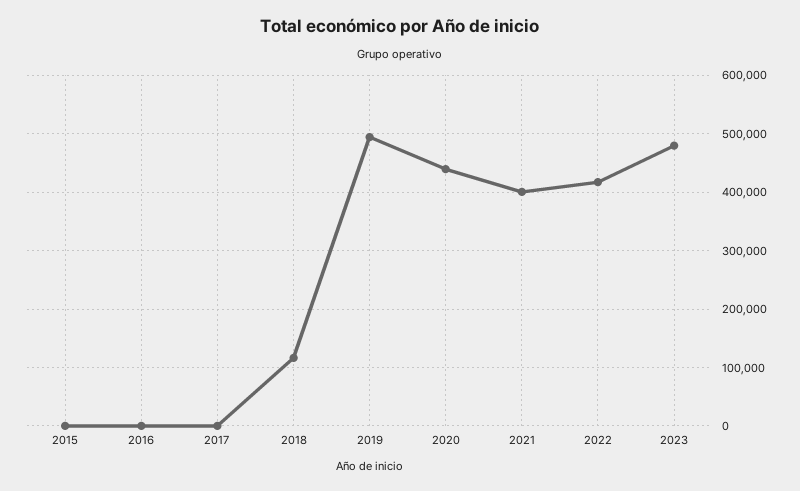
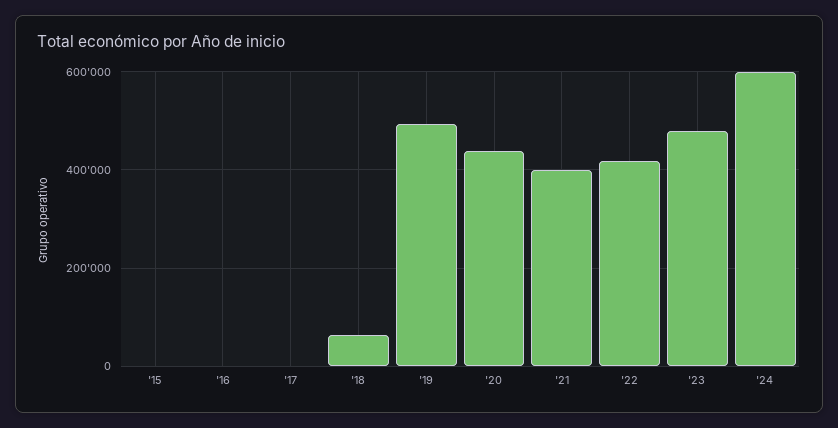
2018: 120000 -> 60000
'24: none -> 600000

